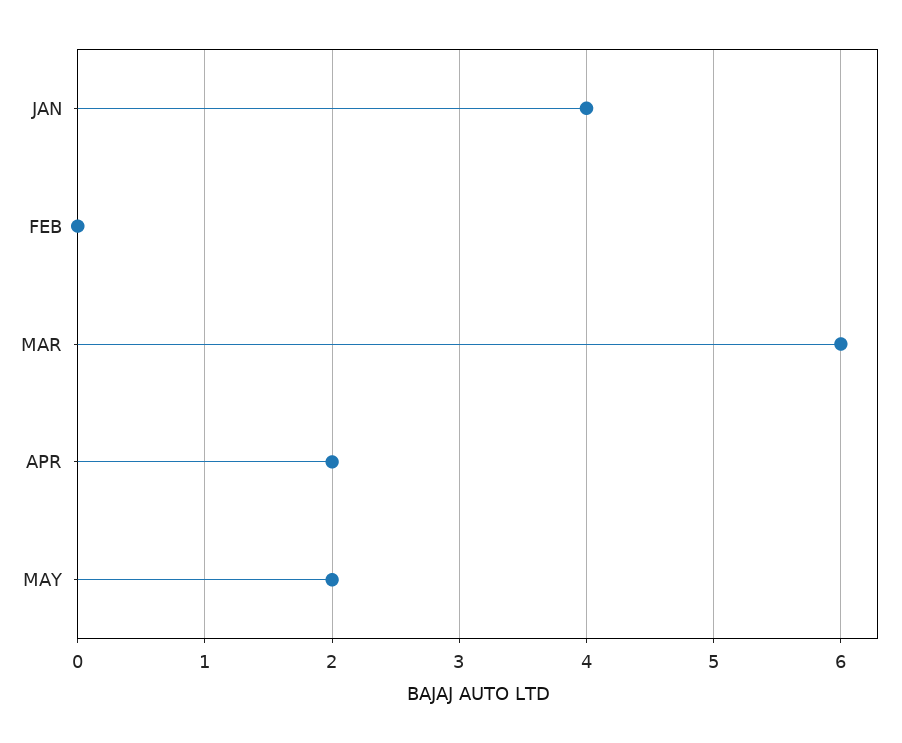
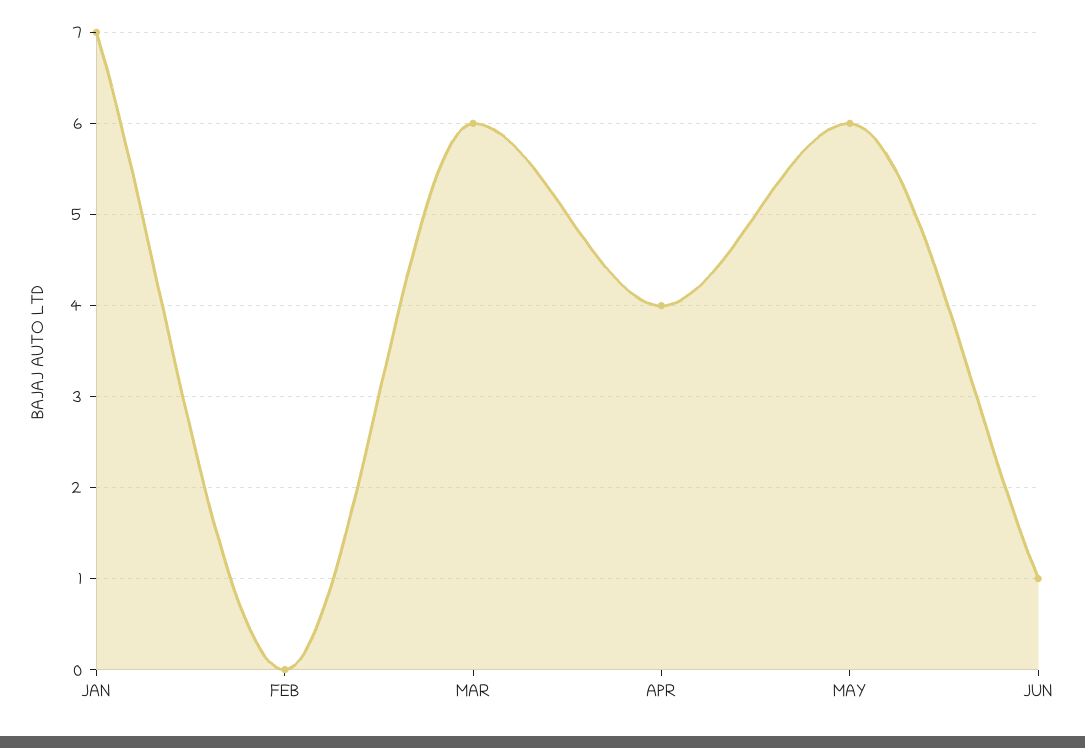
JAN: 4 -> 7
APR: 2 -> 4
MAY: 2 -> 6
JUN: none -> 1

